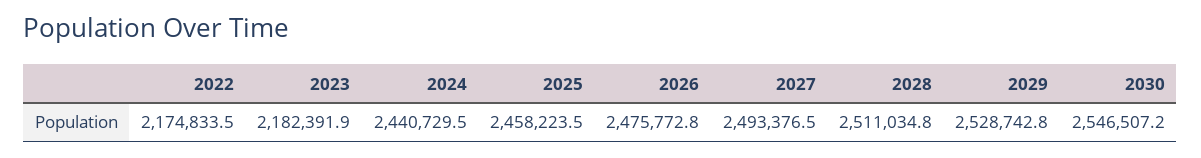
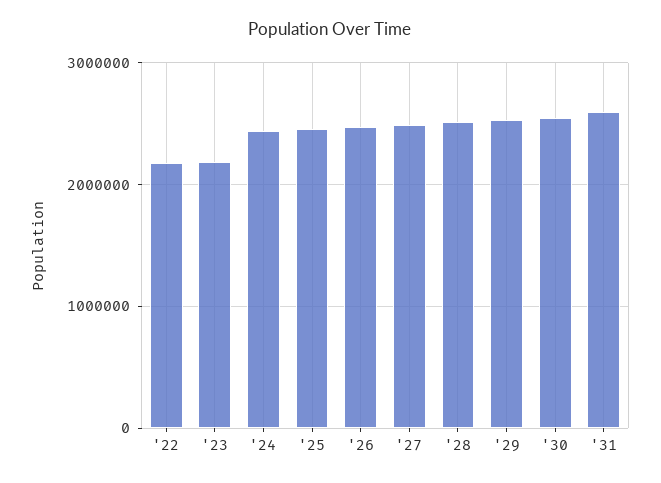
'31: none -> 2600000

